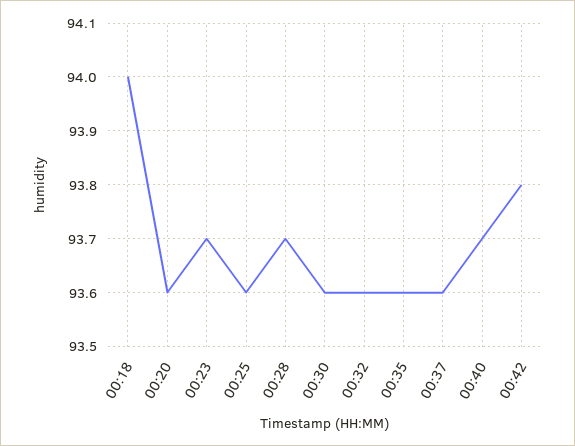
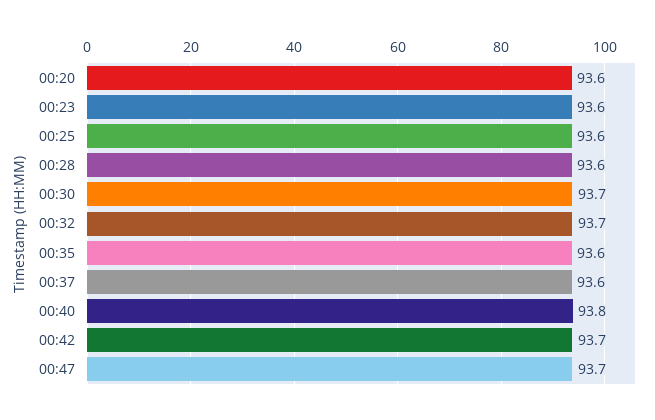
00:18: 94 -> none
00:23: 93.7 -> 93.6
00:28: 93.7 -> 93.6
00:30: 93.6 -> 93.7
00:32: 93.6 -> 93.7
00:40: 93.7 -> 93.8
00:42: 93.8 -> 93.7
00:47: none -> 93.7

